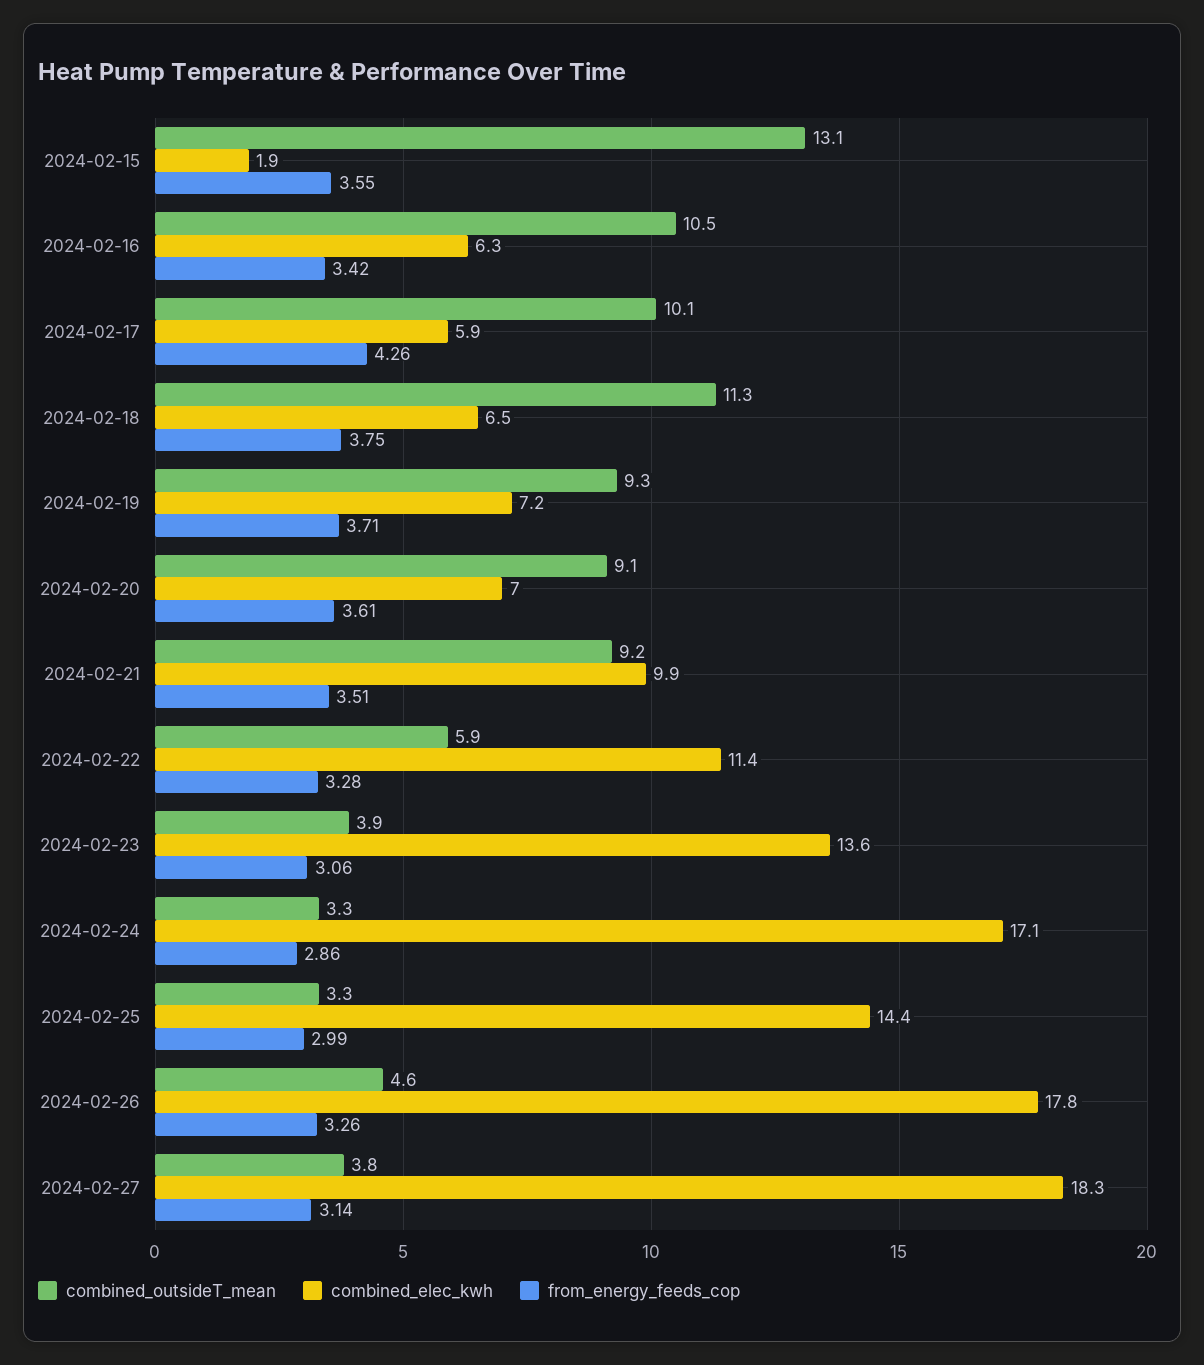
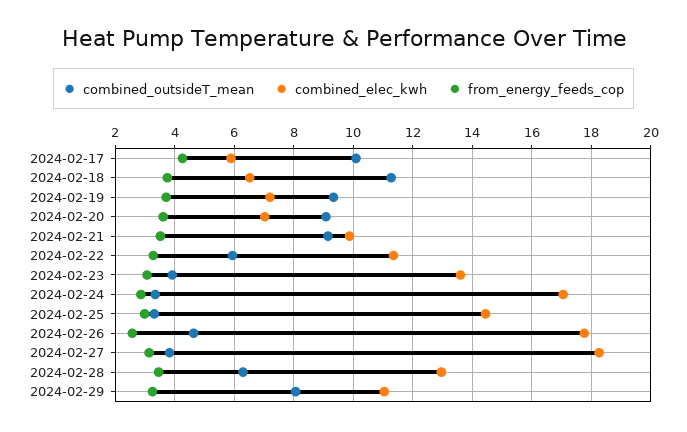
combined_outsideT_mean, 2024-02-15: 13.1 -> none
combined_elec_kwh, 2024-02-15: 1.9 -> none
from_energy_feeds_cop, 2024-02-15: 3.55 -> none
combined_outsideT_mean, 2024-02-16: 10.5 -> none
combined_elec_kwh, 2024-02-16: 6.3 -> none
from_energy_feeds_cop, 2024-02-16: 3.42 -> none
from_energy_feeds_cop, 2024-02-26: 3.26 -> 2.5
combined_outsideT_mean, 2024-02-28: none -> 6.25
combined_elec_kwh, 2024-02-28: none -> 13
from_energy_feeds_cop, 2024-02-28: none -> 3.5
combined_outsideT_mean, 2024-02-29: none -> 8
combined_elec_kwh, 2024-02-29: none -> 11
from_energy_feeds_cop, 2024-02-29: none -> 3.25

